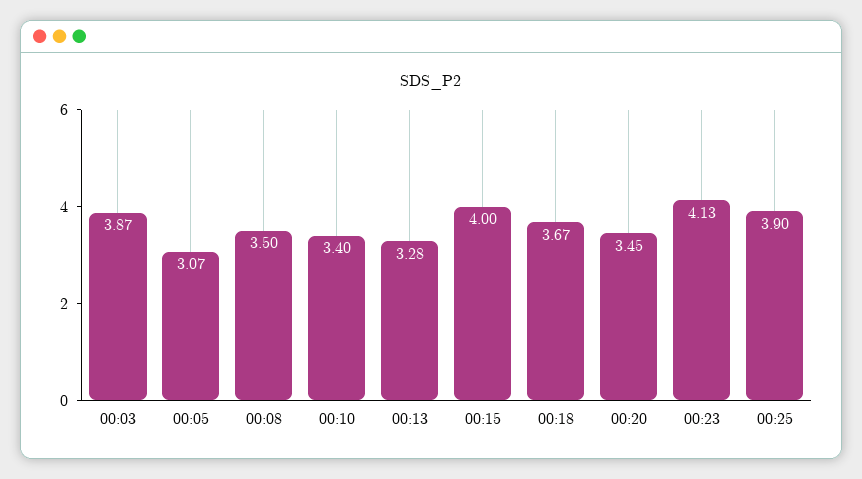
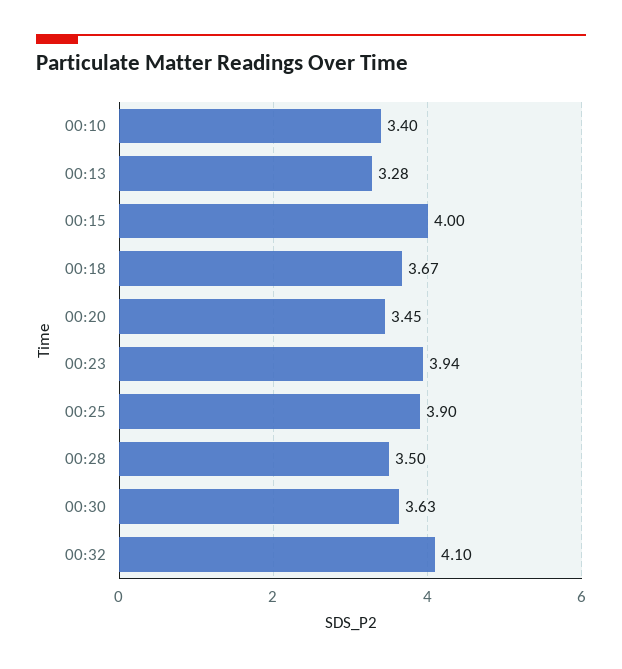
00:03: 3.87 -> none
00:05: 3.07 -> none
00:08: 3.5 -> none
00:23: 4.13 -> 3.94
00:28: none -> 3.5
00:30: none -> 3.63
00:32: none -> 4.1

